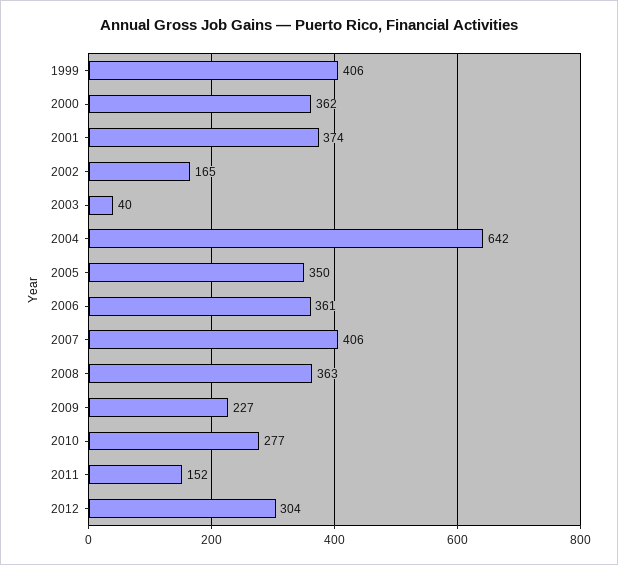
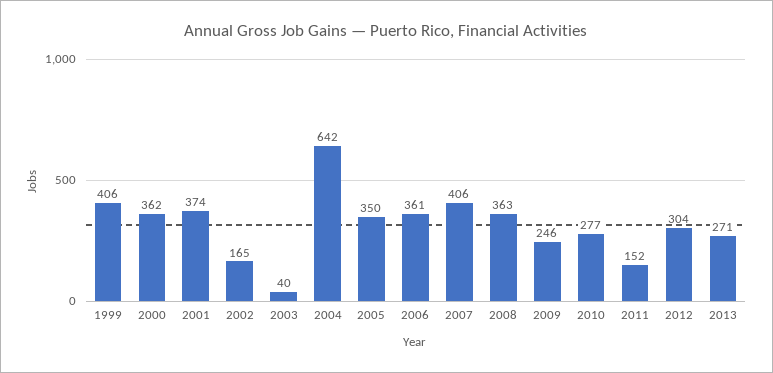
2009: 227 -> 246
2013: none -> 271

